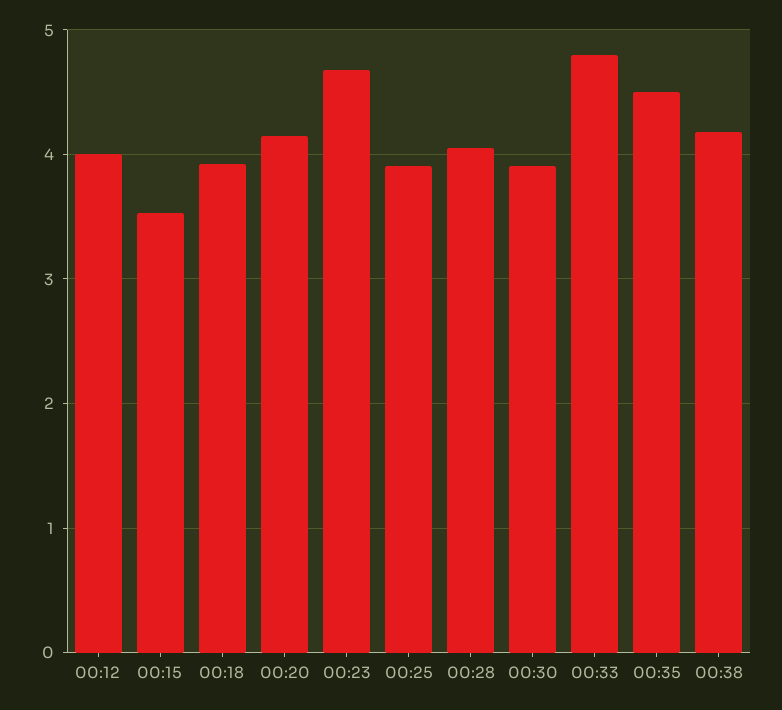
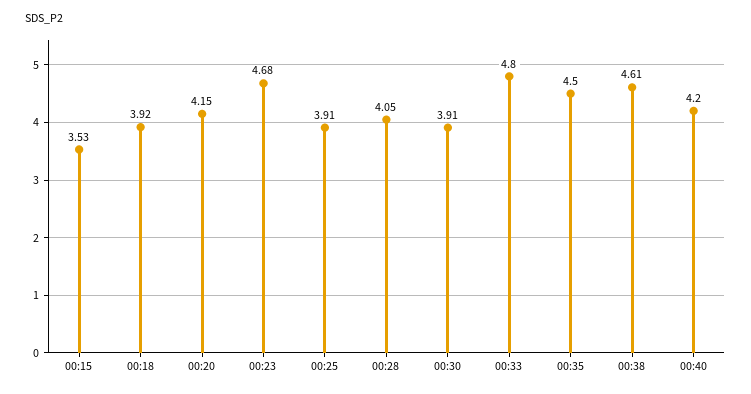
00:12: 4 -> none
00:38: 4.2 -> 4.61
00:40: none -> 4.2

